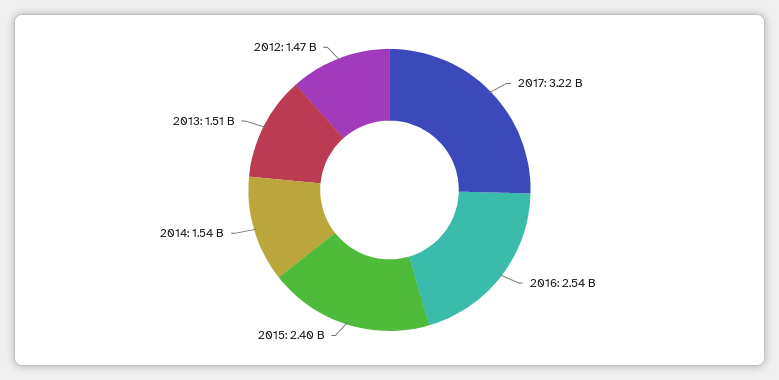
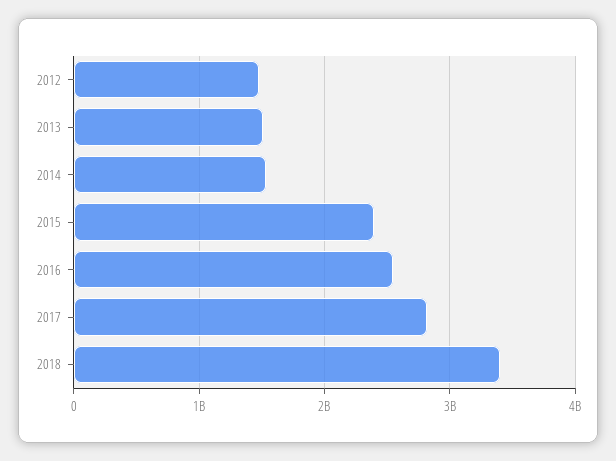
2017: 3220000000 -> 2800000000
2018: none -> 3400000000

